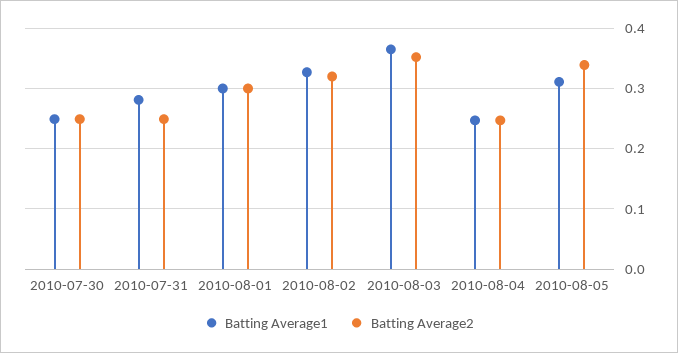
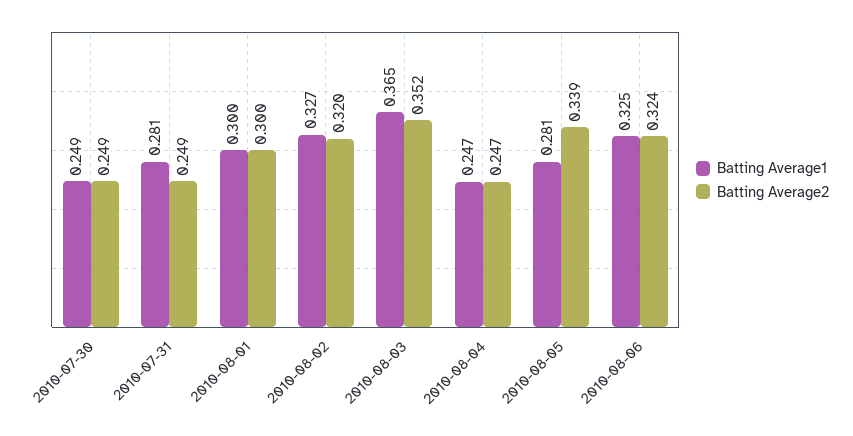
Batting Average1, 2010-08-05: 0.31 -> 0.281
Batting Average1, 2010-08-06: none -> 0.325
Batting Average2, 2010-08-06: none -> 0.324

